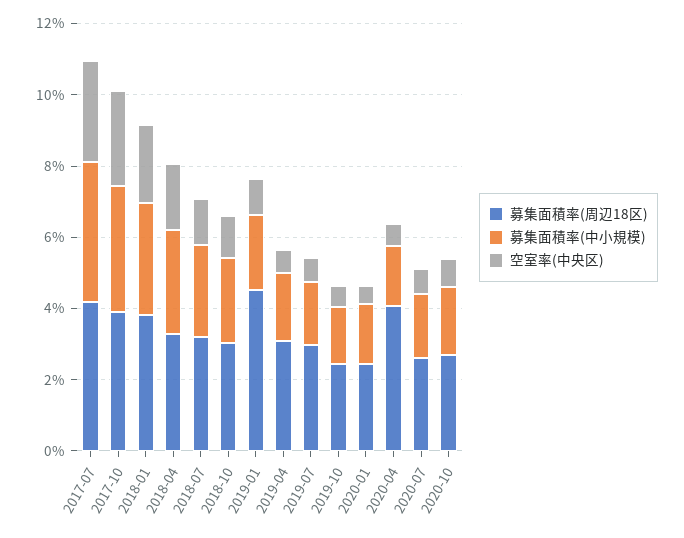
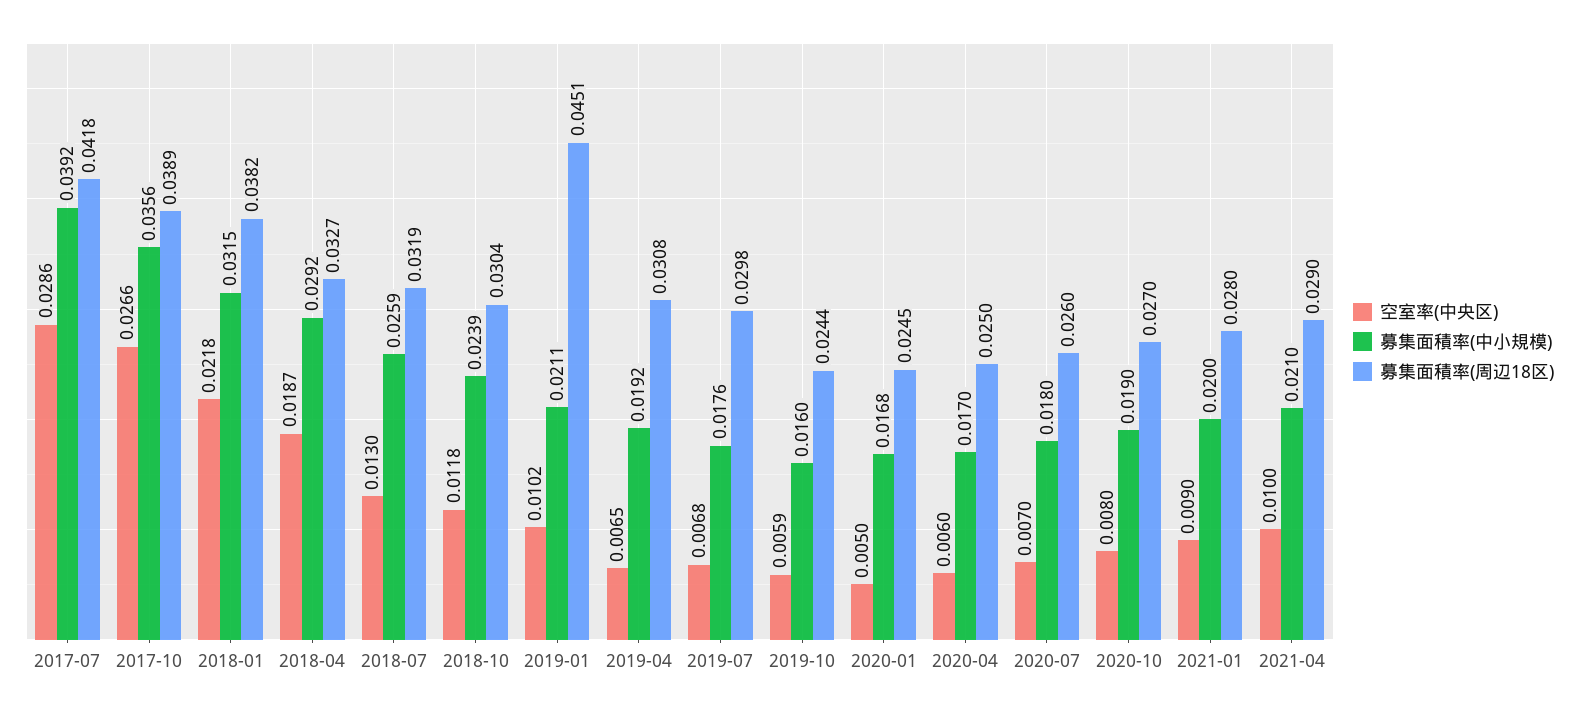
募集面積率(周辺18区), 2020-04: 0.04 -> 0.025
空室率(中央区), 2021-01: none -> 0.009
募集面積率(中小規模), 2021-01: none -> 0.02
募集面積率(周辺18区), 2021-01: none -> 0.028
空室率(中央区), 2021-04: none -> 0.01
募集面積率(中小規模), 2021-04: none -> 0.021
募集面積率(周辺18区), 2021-04: none -> 0.029

